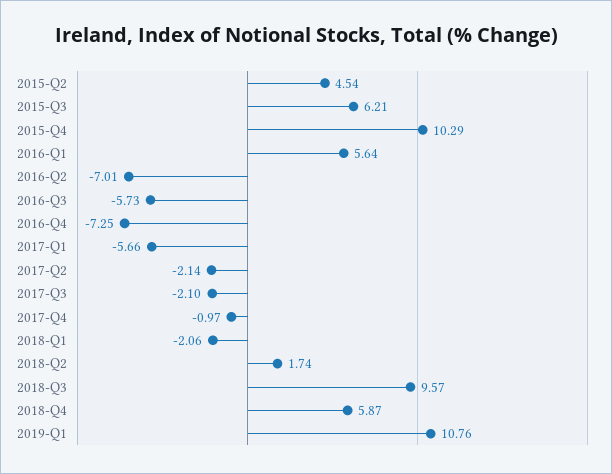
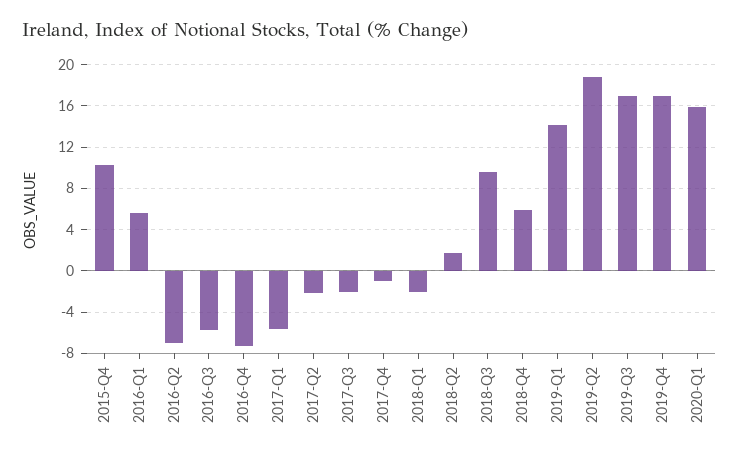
2015-Q2: 4.54 -> none
2015-Q3: 6.21 -> none
2019-Q1: 10.76 -> 14
2019-Q2: none -> 19
2019-Q3: none -> 17
2019-Q4: none -> 17
2020-Q1: none -> 16

